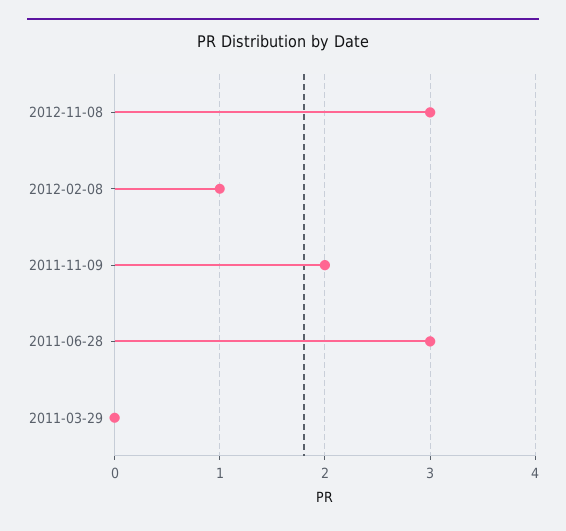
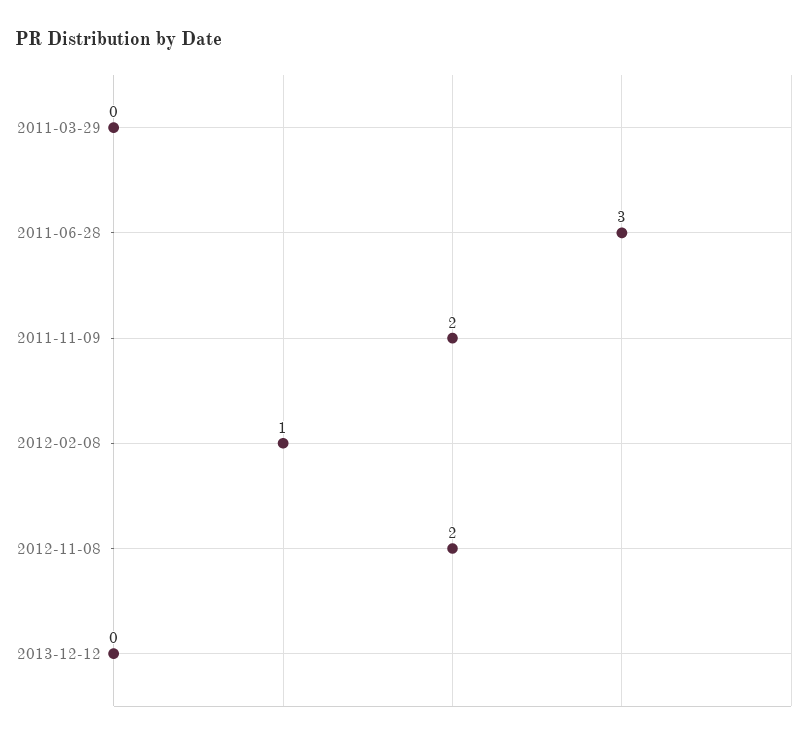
2012-11-08: 3 -> 2
2013-12-12: none -> 0

